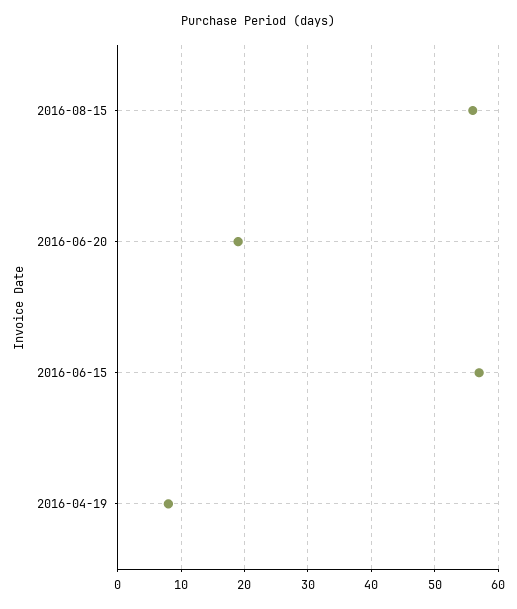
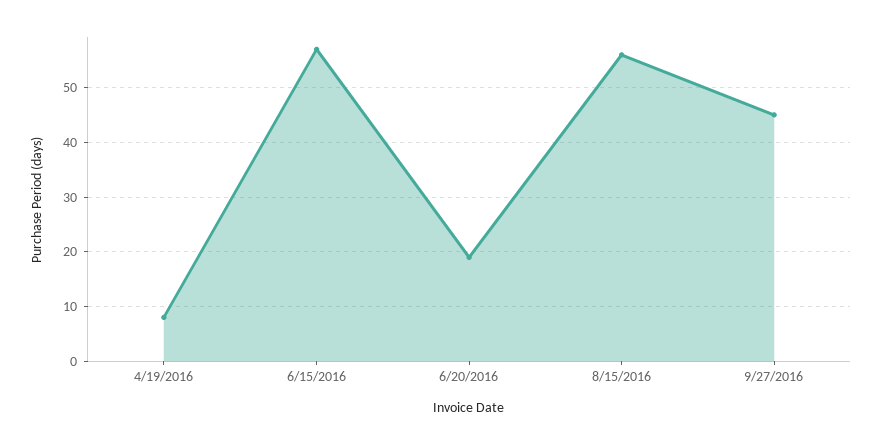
9/27/2016: none -> 45

